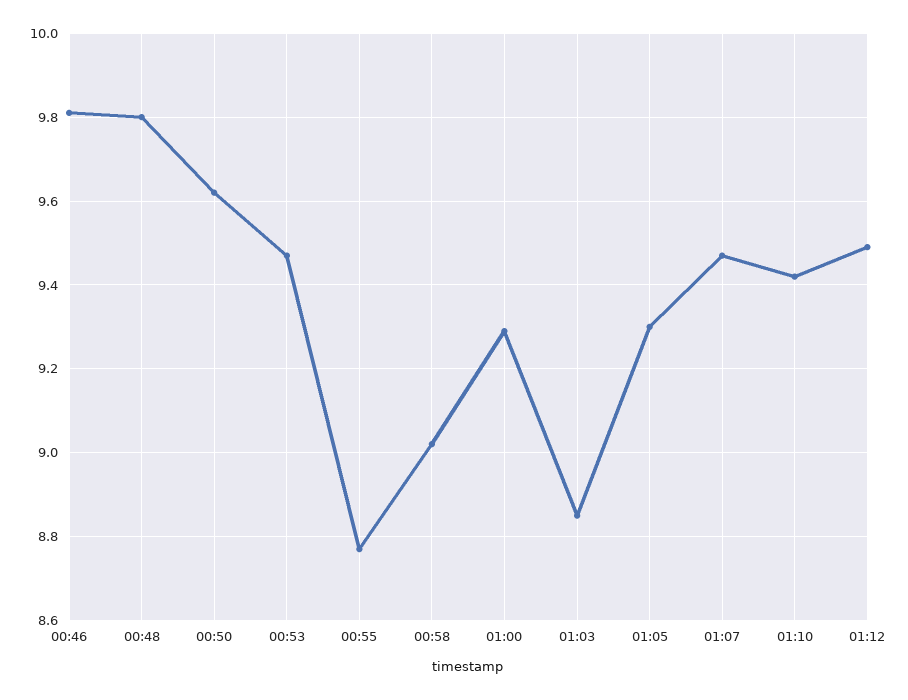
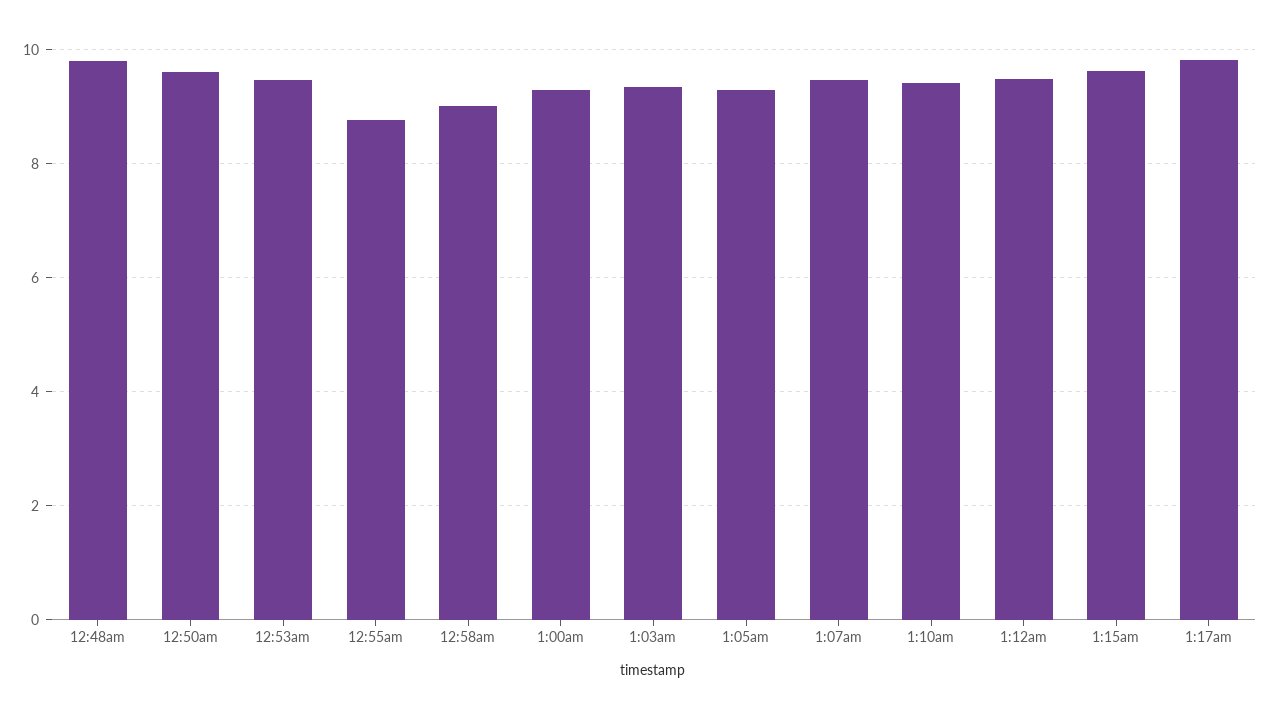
00:46: 9.8 -> none
01:03: 8.85 -> 9.4
1:15am: none -> 9.6
1:17am: none -> 9.8

